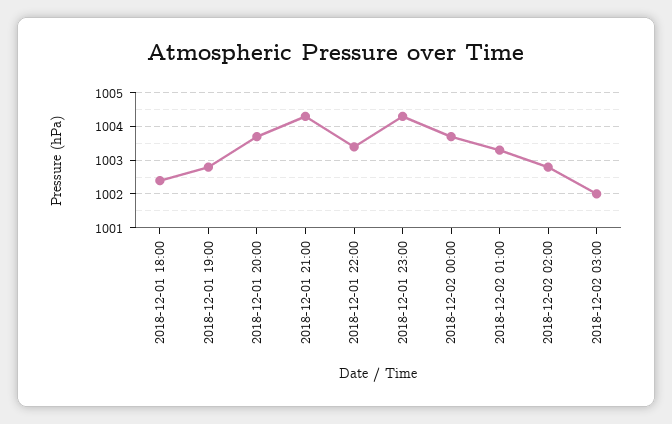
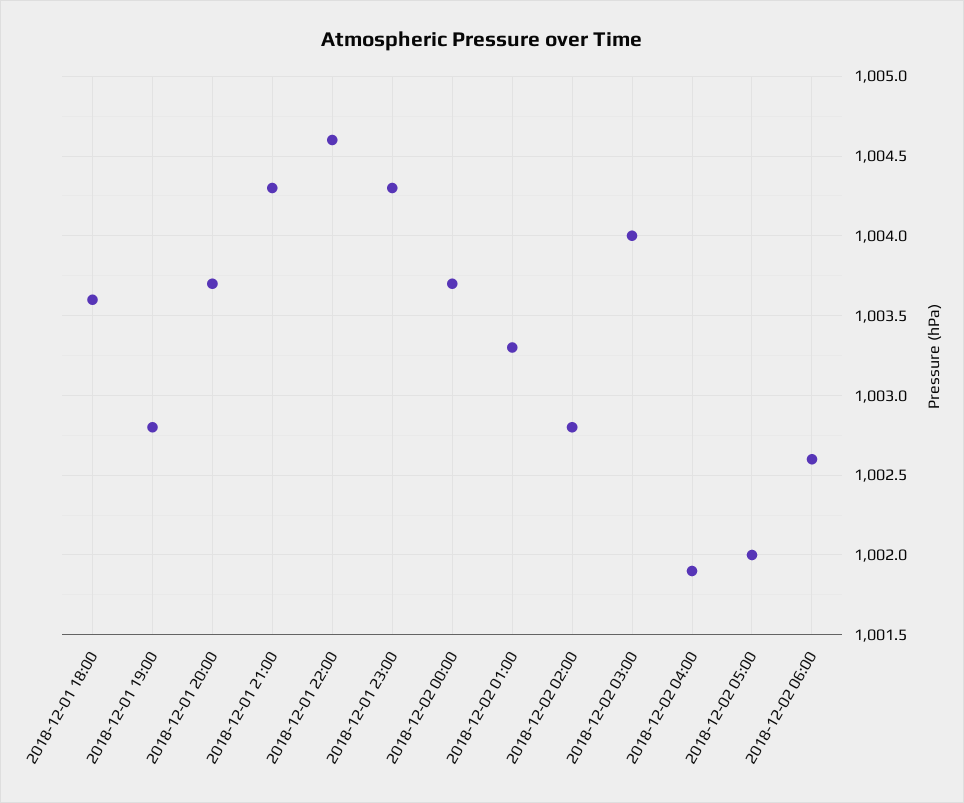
2018-12-01 18:00: 1002.5 -> 1003.6
2018-12-01 22:00: 1003.5 -> 1004.6
2018-12-02 03:00: 1002 -> 1004
2018-12-02 04:00: none -> 1001.9
2018-12-02 05:00: none -> 1002
2018-12-02 06:00: none -> 1002.6

